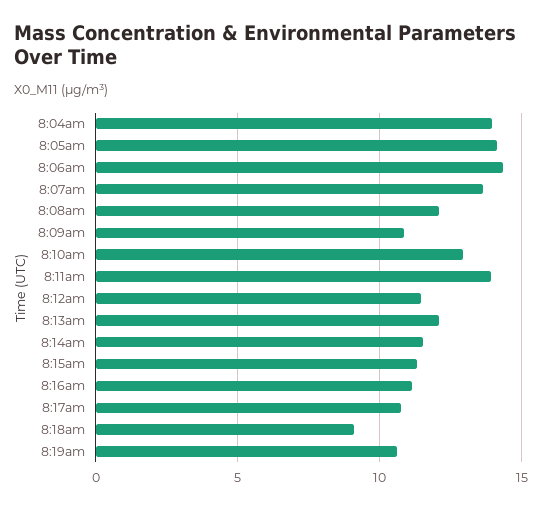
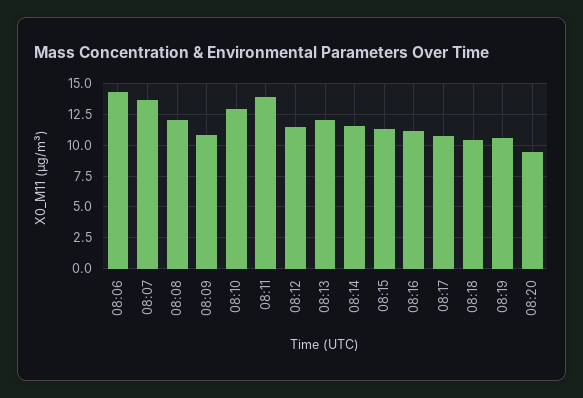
8:04am: 14 -> none
8:05am: 14 -> none
8:18am: 9 -> 10.5
08:20: none -> 9.5

